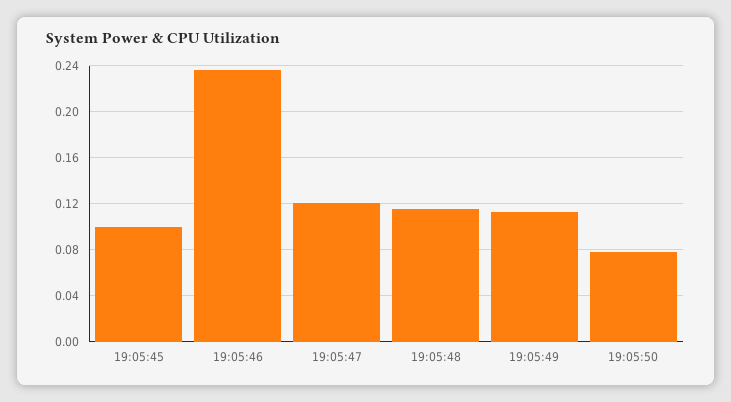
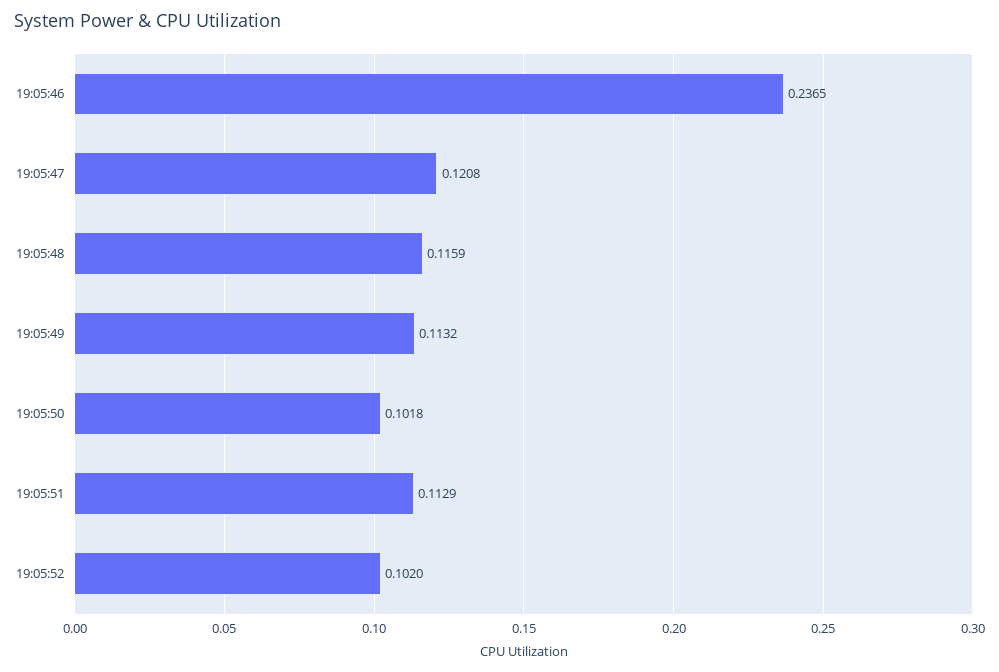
19:05:45: 0.1 -> none
19:05:50: 0.08 -> 0.1018
19:05:51: none -> 0.1129
19:05:52: none -> 0.102

